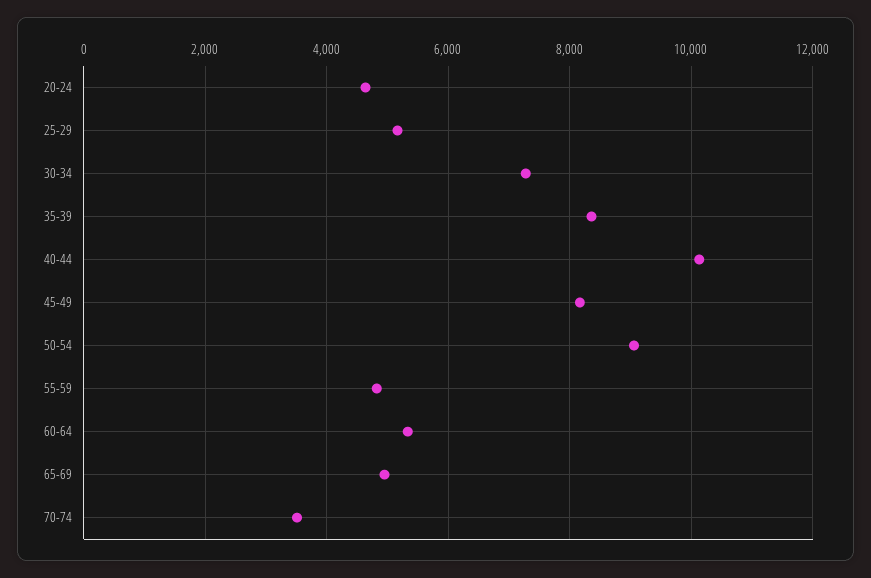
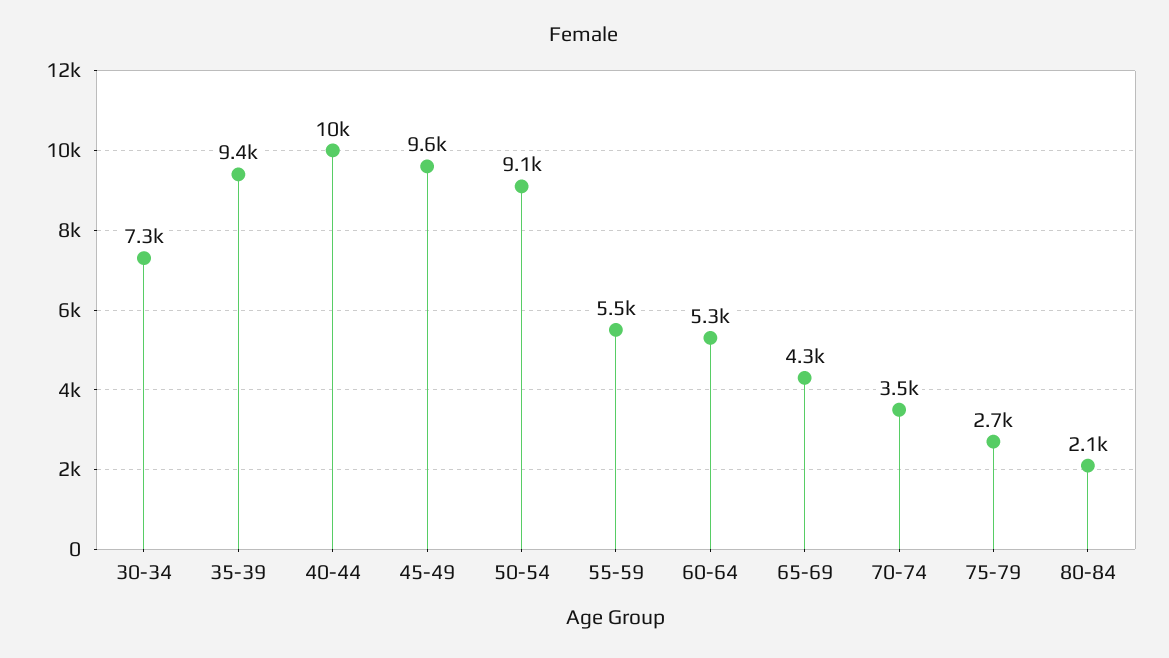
20-24: 4600 -> none
25-29: 5200 -> none
35-39: 8400 -> 9400
45-49: 8200 -> 9600
55-59: 4800 -> 5500
65-69: 5000 -> 4300
75-79: none -> 2700
80-84: none -> 2100

